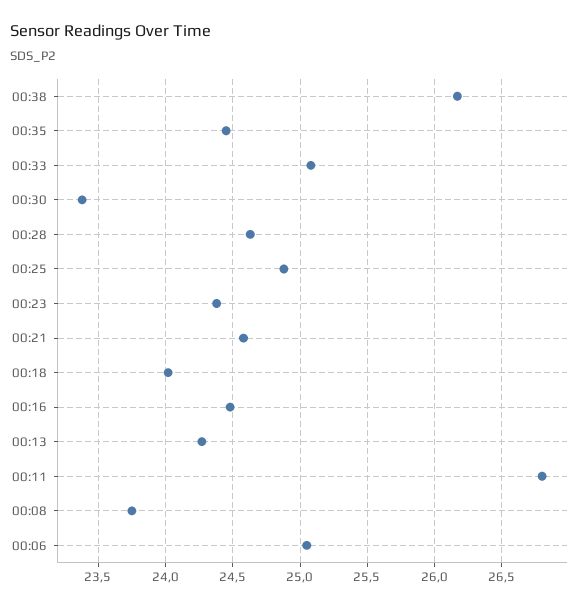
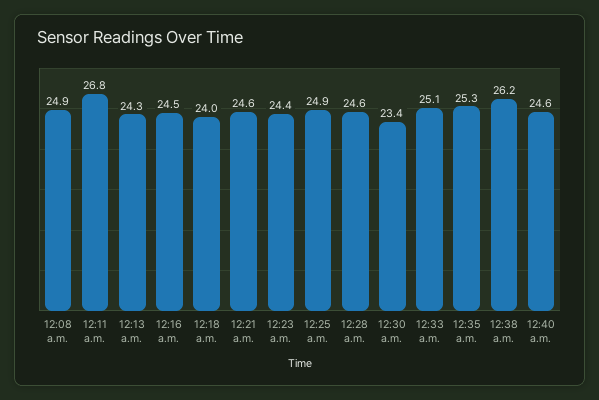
00:35: 24.45 -> 25.3
00:08: 23.75 -> 24.9
00:06: 25.05 -> none
12:40 a.m.: none -> 24.6

